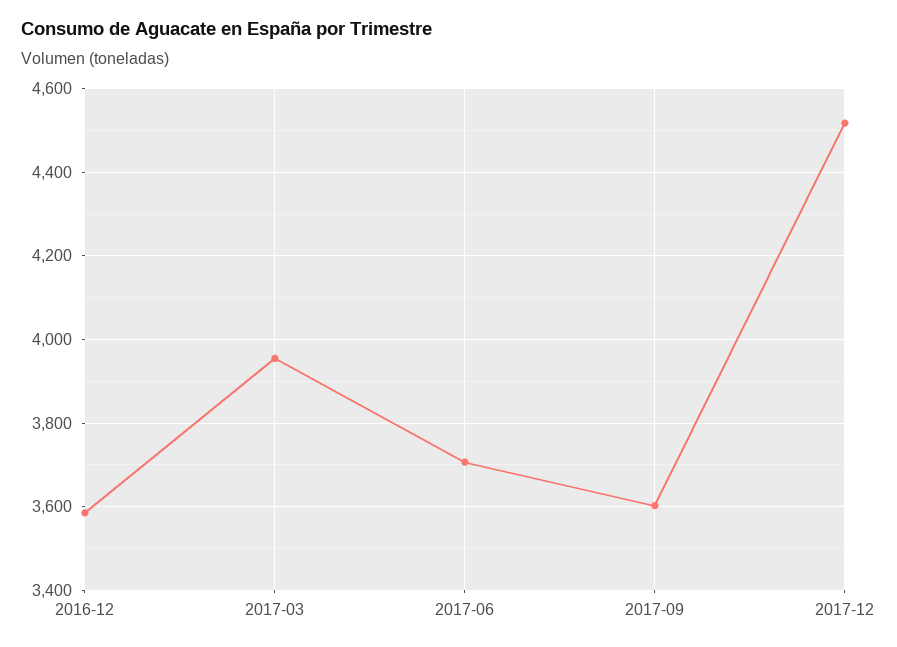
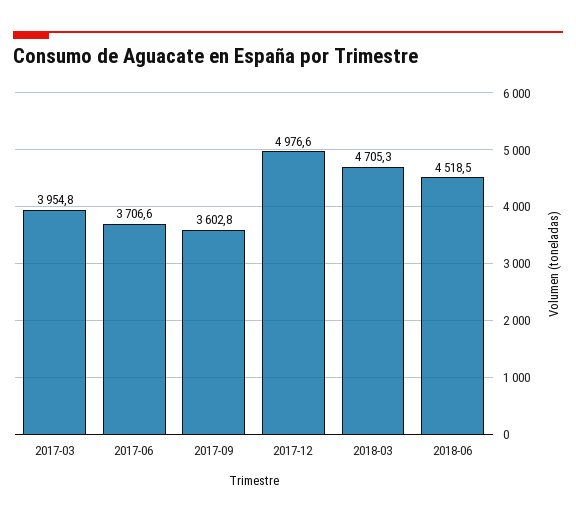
2016-12: 3580 -> none
2017-12: 4520 -> 4976.6
2018-03: none -> 4705.3
2018-06: none -> 4518.5

